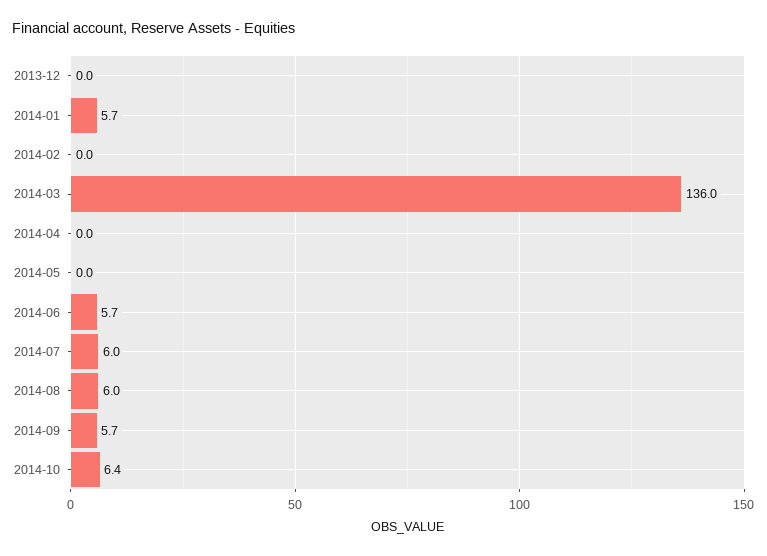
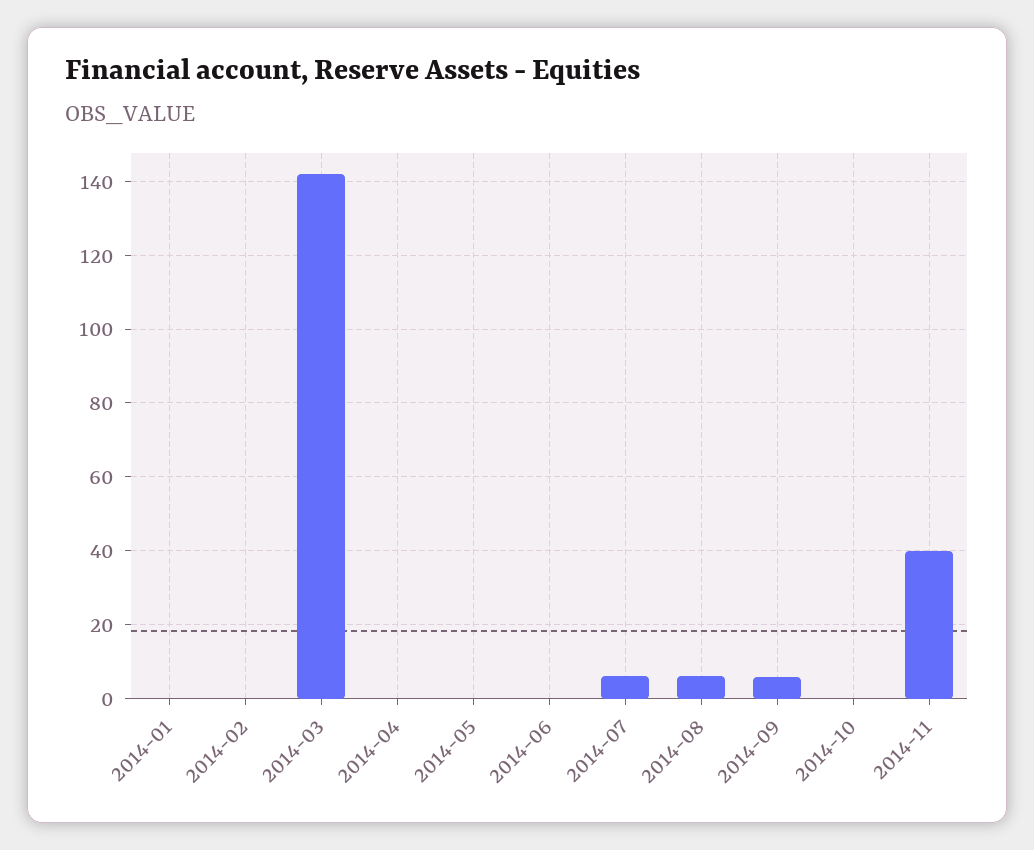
2013-12: 0 -> none
2014-01: 5.7 -> 0
2014-03: 136 -> 142
2014-06: 5.7 -> 0
2014-10: 6.4 -> 0
2014-11: none -> 40

